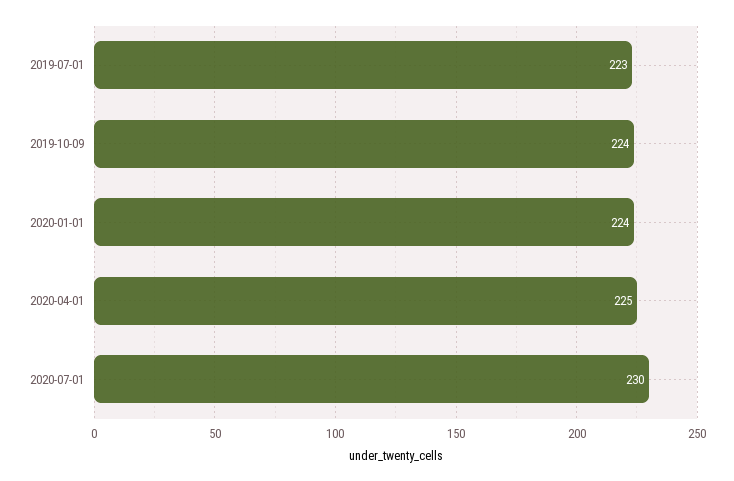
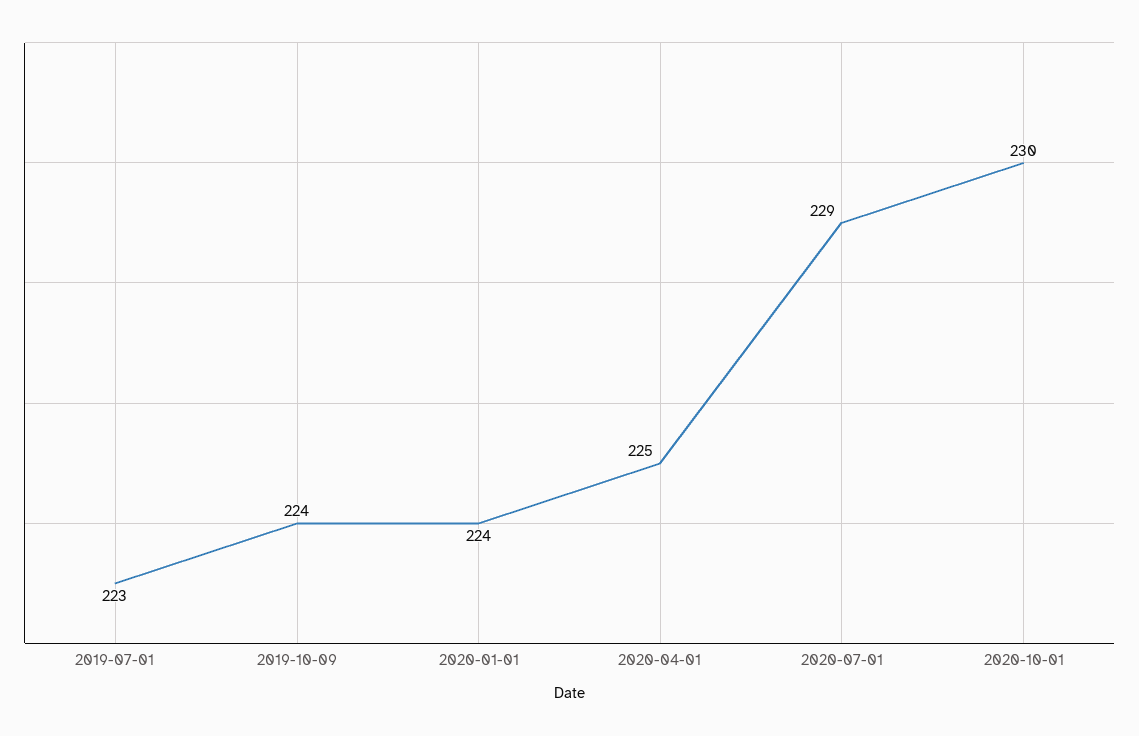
2020-07-01: 230 -> 229
2020-10-01: none -> 230

